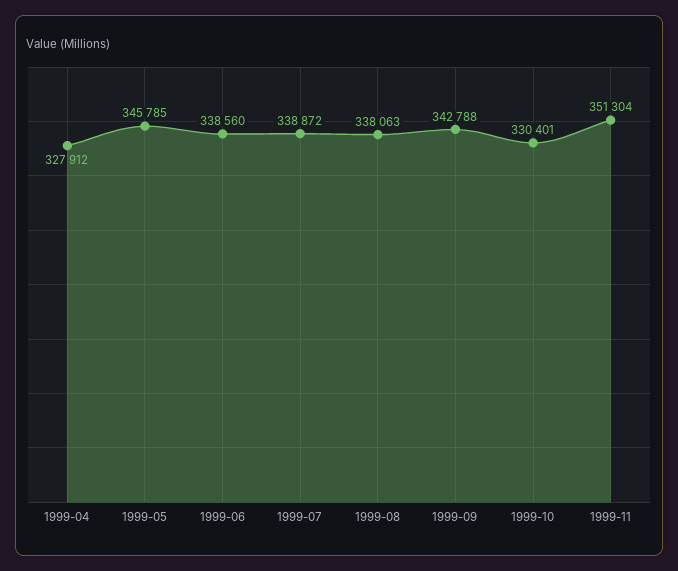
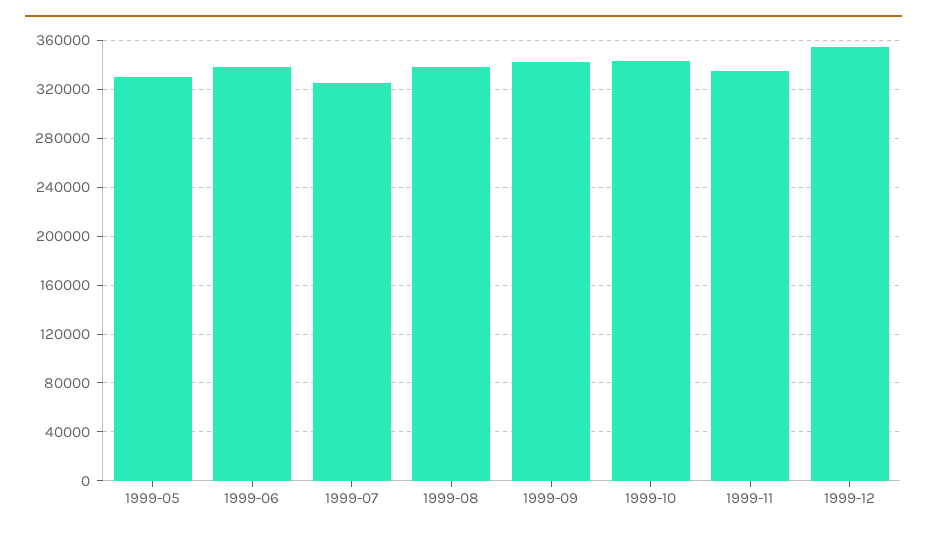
1999-04: 327912 -> none
1999-05: 345785 -> 330000
1999-07: 338872 -> 325000
1999-10: 330401 -> 345000
1999-11: 351304 -> 335000
1999-12: none -> 355000

